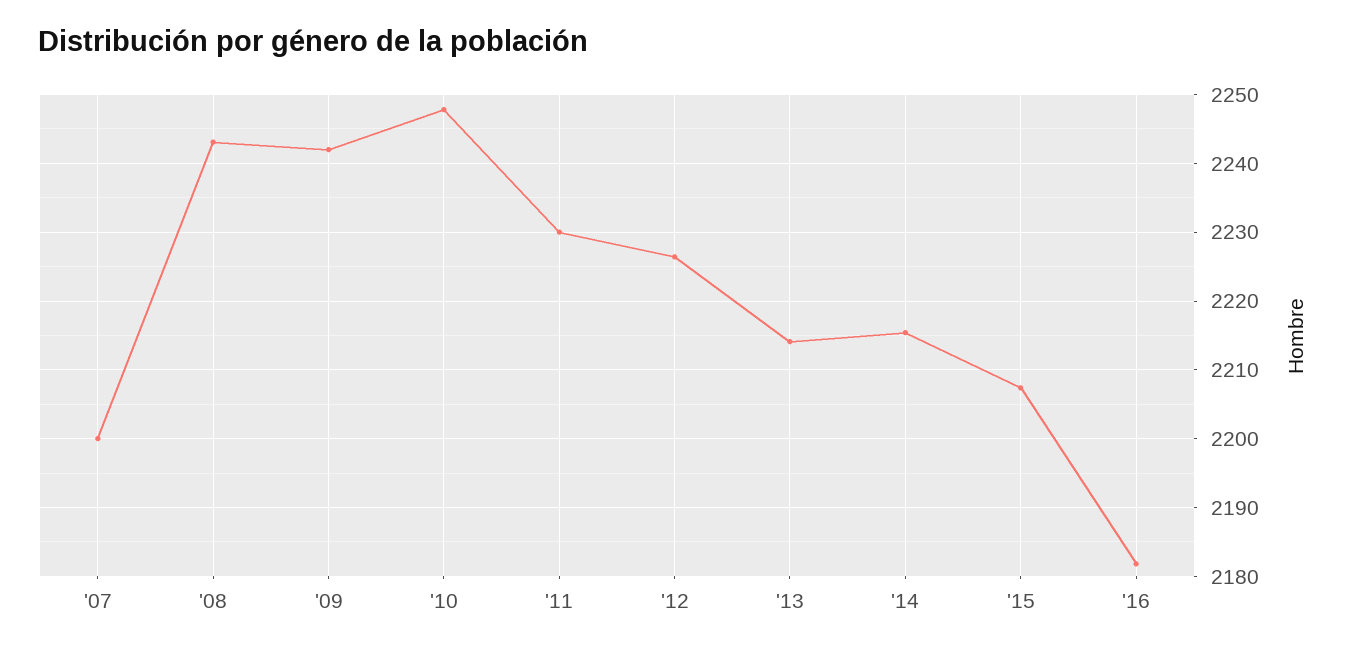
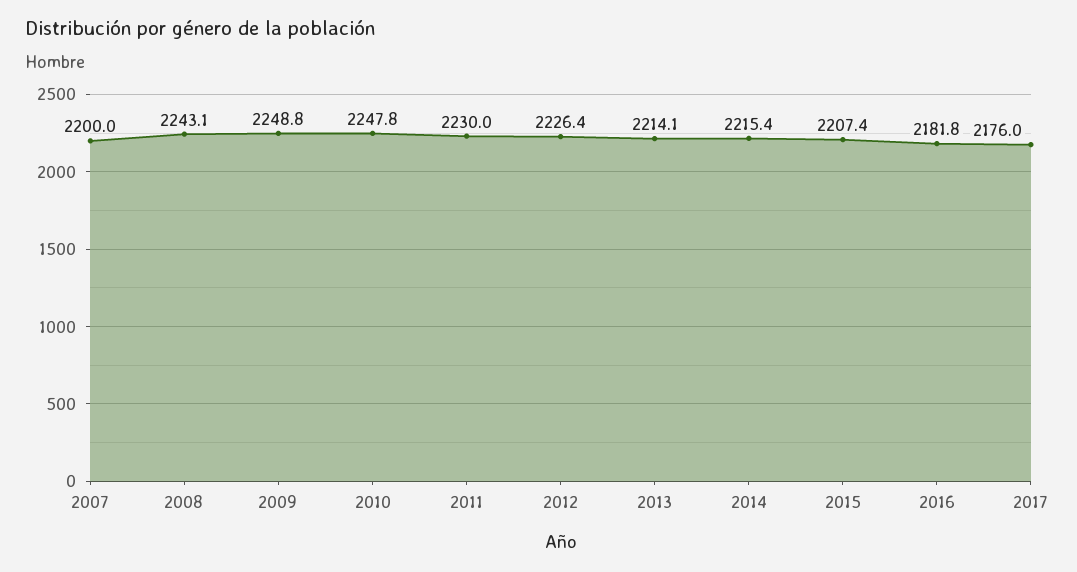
'09: 2242 -> 2248.8
2017: none -> 2176

